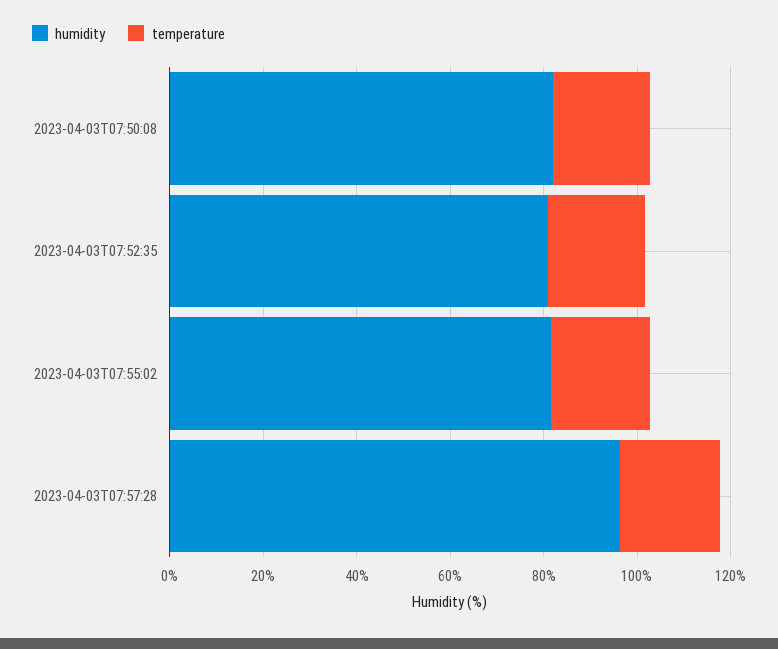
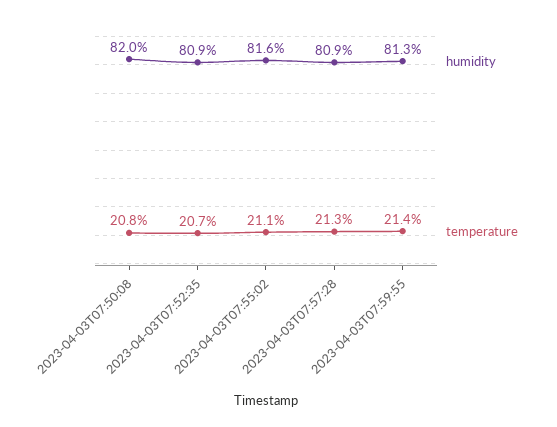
humidity, 2023-04-03T07:57:28: 95 -> 80.9
humidity, 2023-04-03T07:59:55: none -> 81.3
temperature, 2023-04-03T07:59:55: none -> 21.4

